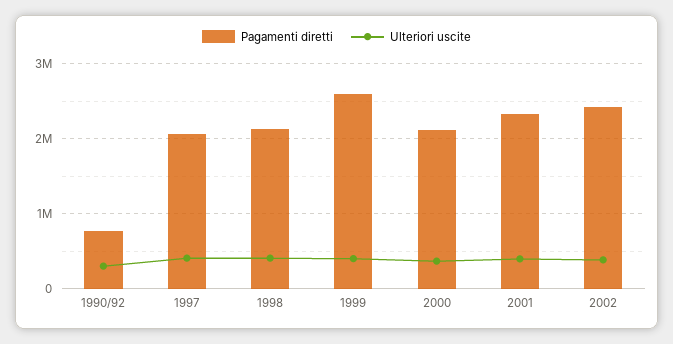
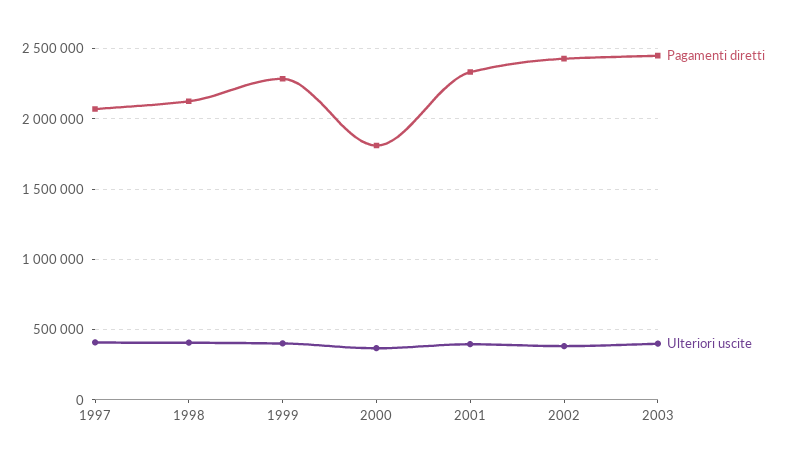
Pagamenti diretti, 1990/92: 800000 -> none
Ulteriori uscite, 1990/92: 300000 -> none
Pagamenti diretti, 1999: 2600000 -> 2300000
Pagamenti diretti, 2000: 2100000 -> 1800000
Pagamenti diretti, 2003: none -> 2450000
Ulteriori uscite, 2003: none -> 400000

